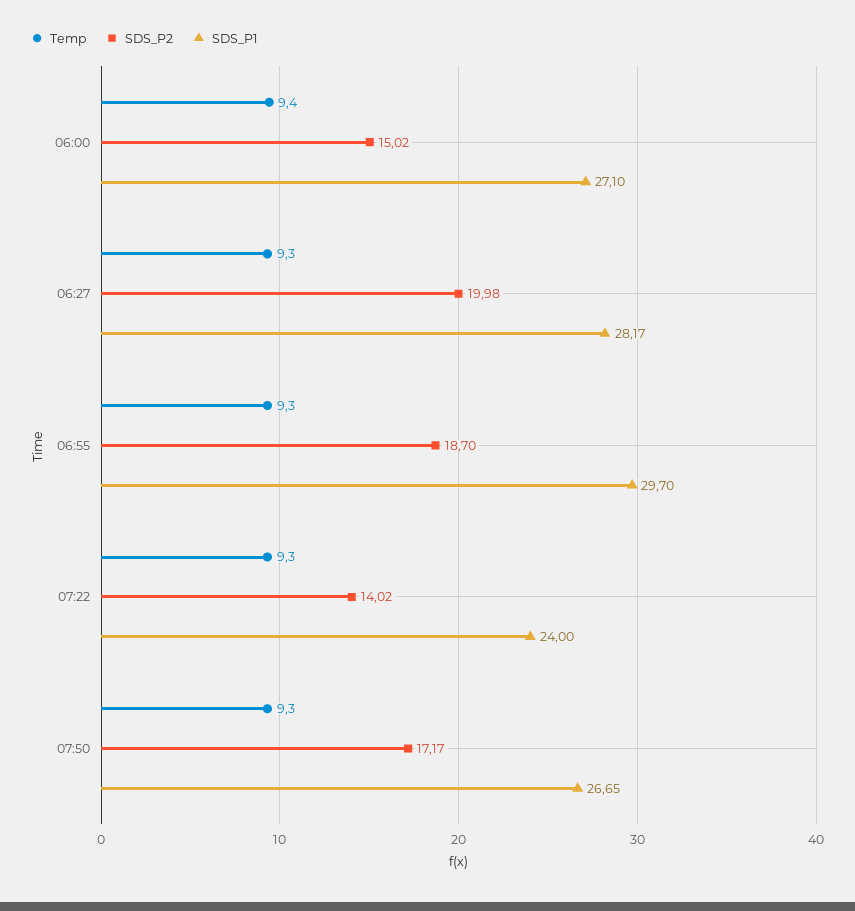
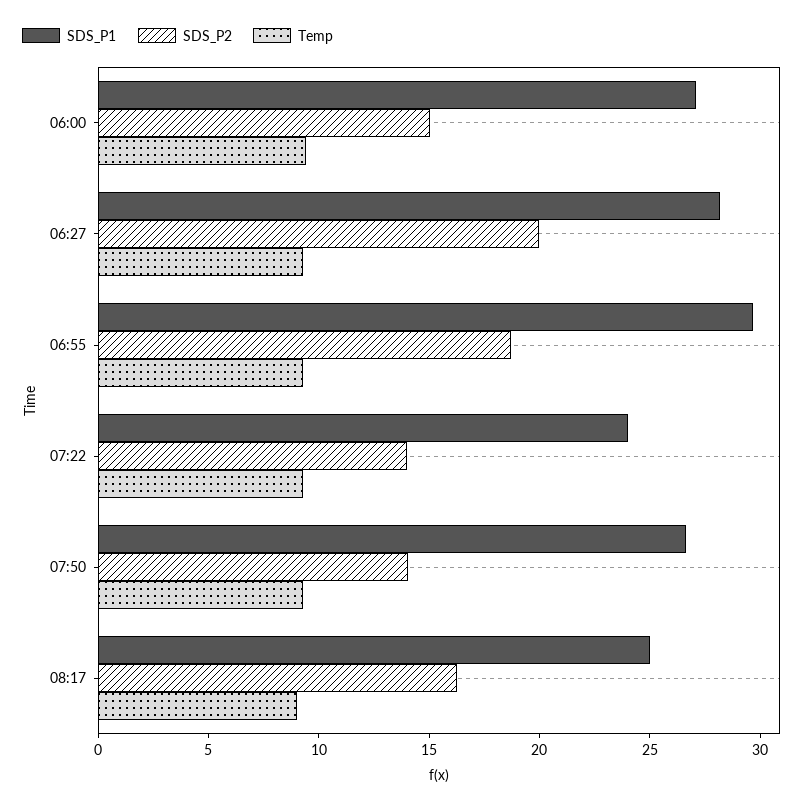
SDS_P2, 07:50: 17.17 -> 14
SDS_P1, 08:17: none -> 25
SDS_P2, 08:17: none -> 16
Temp, 08:17: none -> 9

